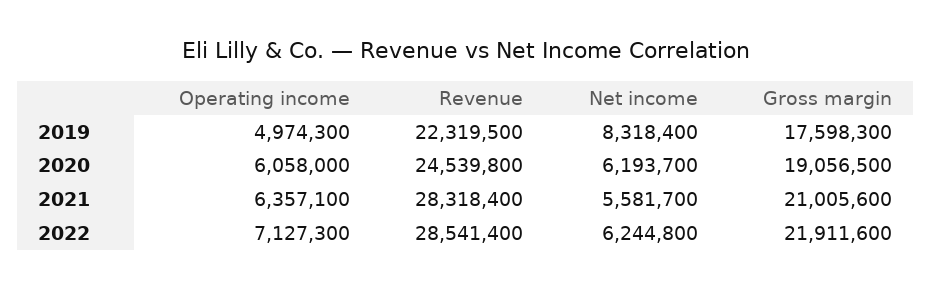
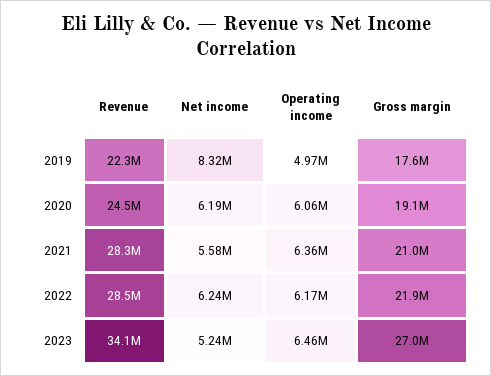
Operating income, 2022: 7127300 -> 6170000
Revenue, 2023: none -> 34100000
Net income, 2023: none -> 5240000
Operating income, 2023: none -> 6460000
Gross margin, 2023: none -> 27000000

